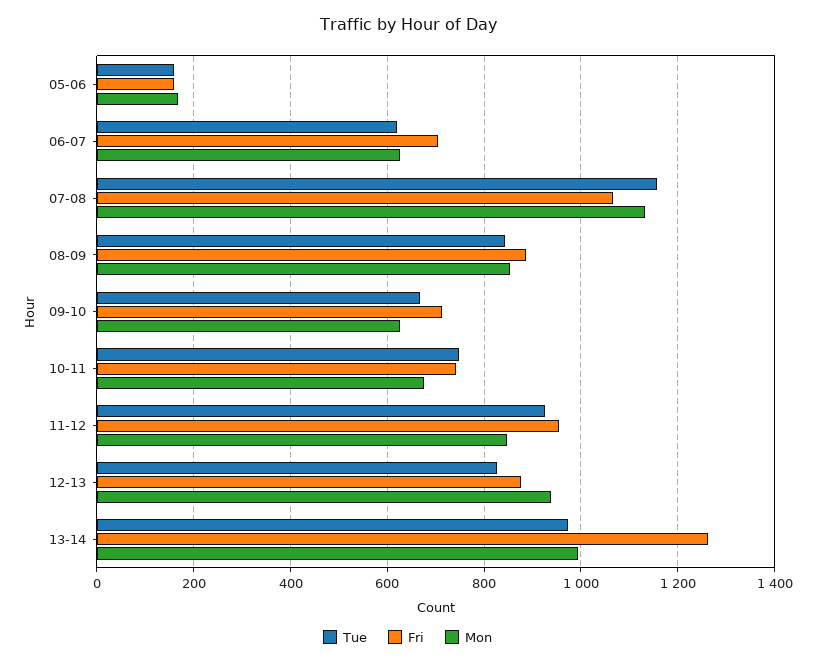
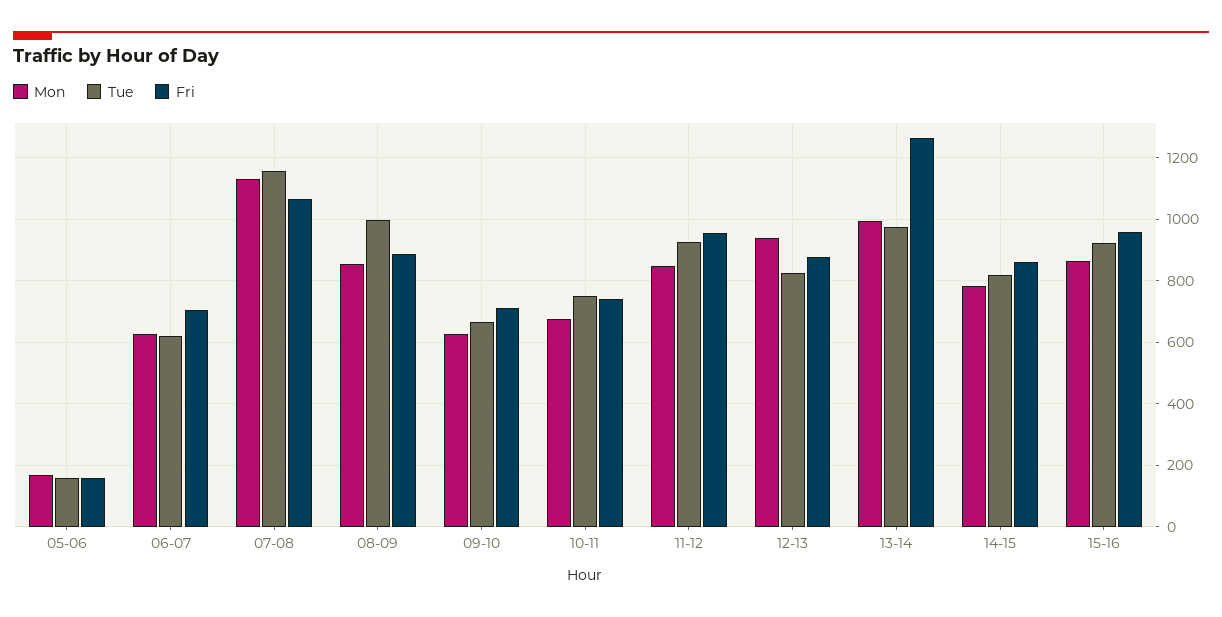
Tue, 08-09: 840 -> 1000
Mon, 14-15: none -> 780
Tue, 14-15: none -> 820
Fri, 14-15: none -> 860
Mon, 15-16: none -> 860
Tue, 15-16: none -> 920
Fri, 15-16: none -> 960

